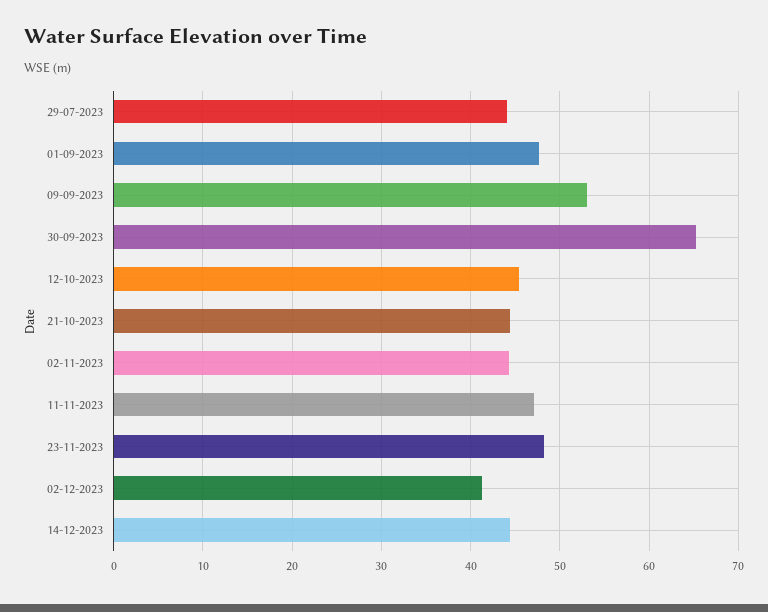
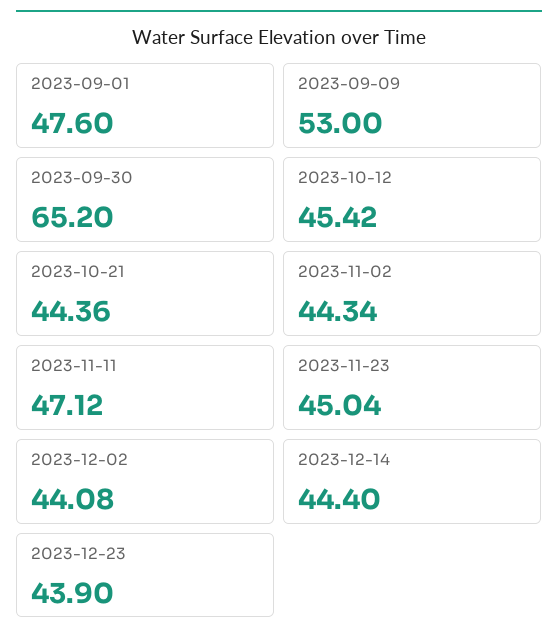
29-07-2023: 44 -> none
23-11-2023: 48 -> 45.04
02-12-2023: 41 -> 44.08
2023-12-23: none -> 43.9

